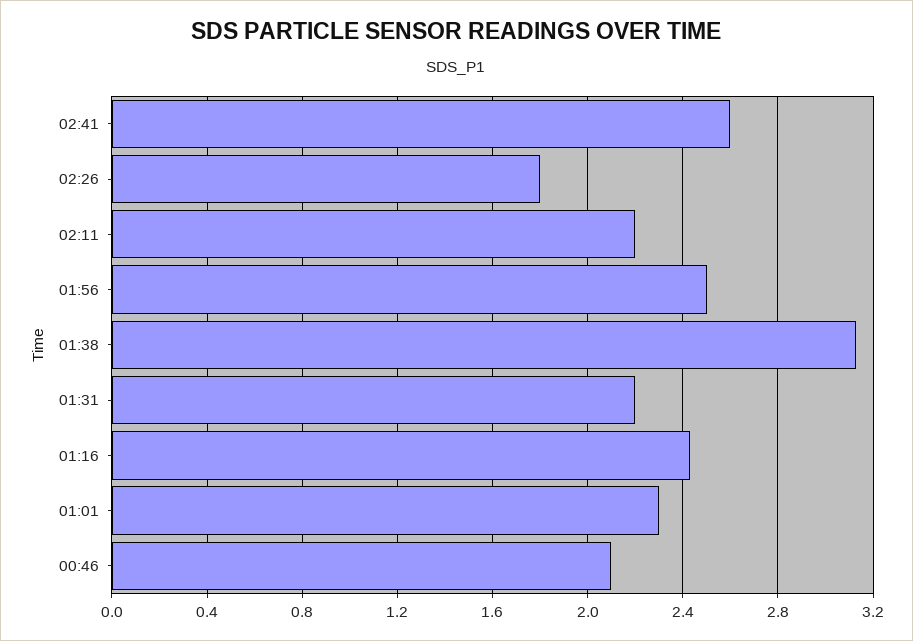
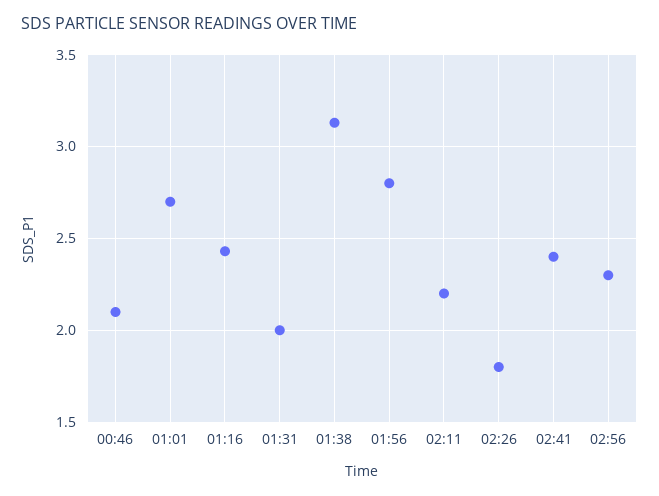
02:41: 2.6 -> 2.4
01:56: 2.5 -> 2.8
01:31: 2.2 -> 2
01:01: 2.3 -> 2.7
02:56: none -> 2.3

